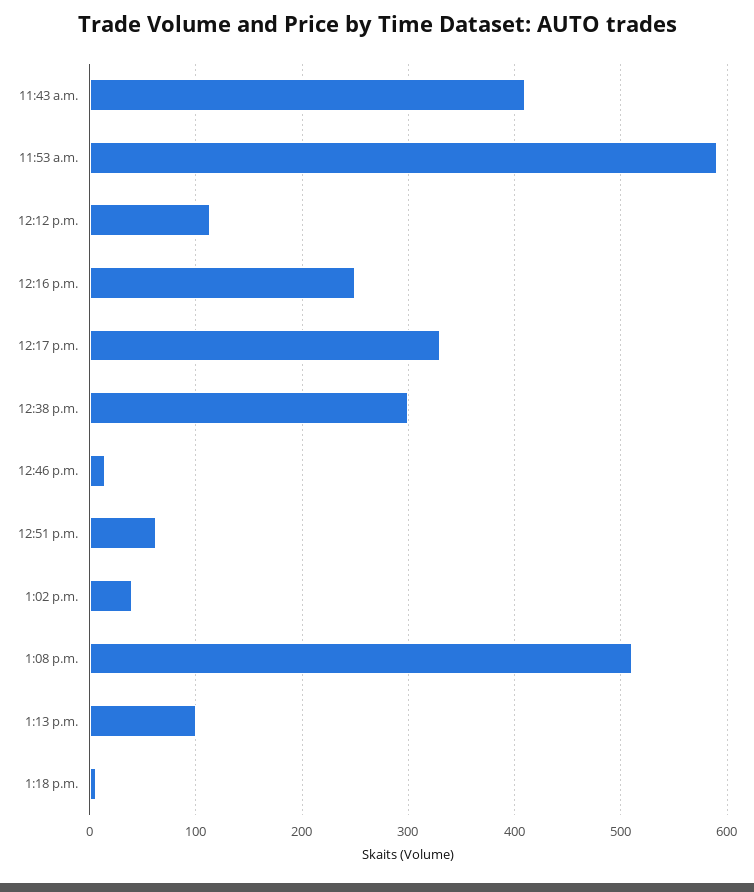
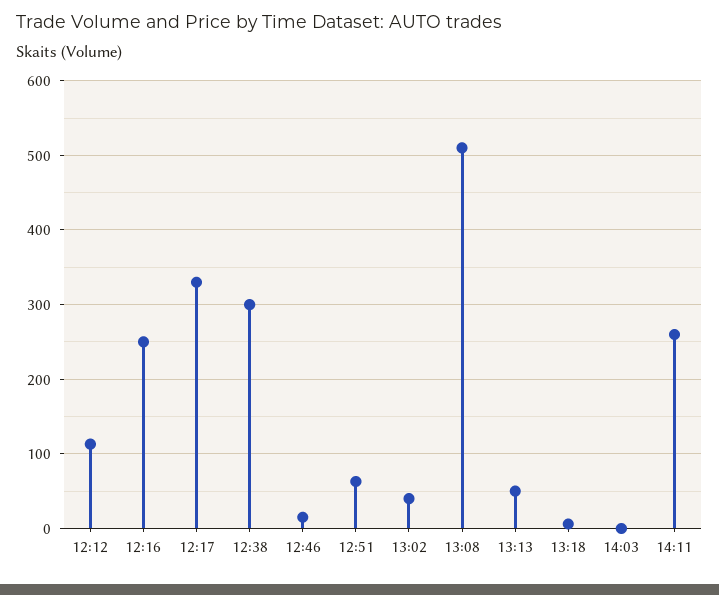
11:43 a.m.: 410 -> none
11:53 a.m.: 590 -> none
1:13 p.m.: 100 -> 50
14:03: none -> 0
14:11: none -> 260

